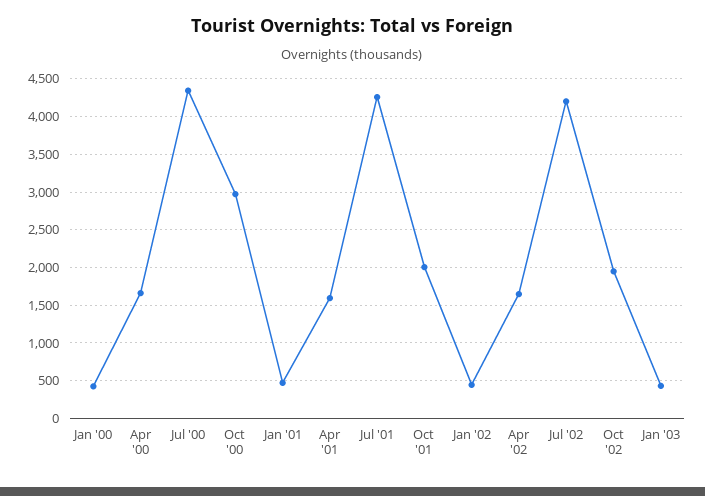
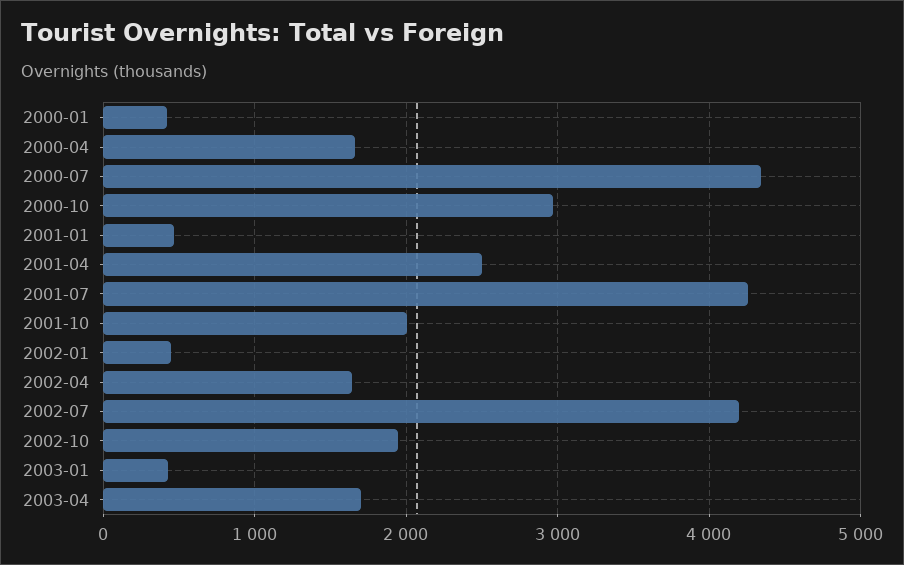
Apr '01: 1600 -> 2500
2003-04: none -> 1700

